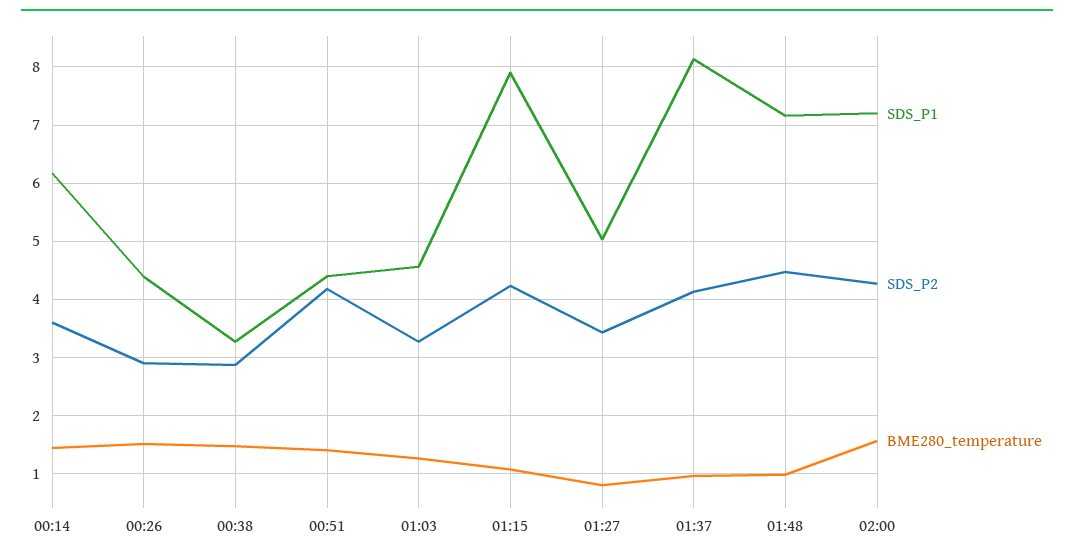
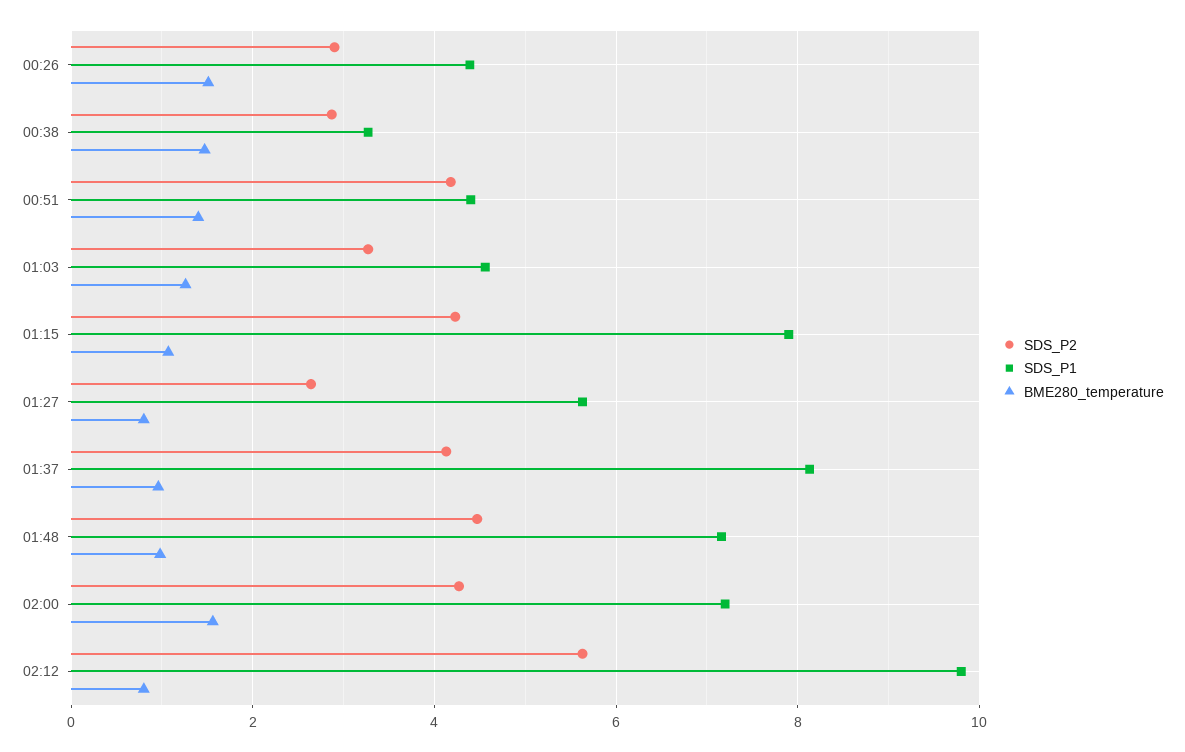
SDS_P1, 00:14: 6.2 -> none
SDS_P2, 00:14: 3.6 -> none
BME280_temperature, 00:14: 1.4 -> none
SDS_P1, 01:27: 5 -> 5.6
SDS_P2, 01:27: 3.4 -> 2.6
SDS_P2, 02:12: none -> 5.6
SDS_P1, 02:12: none -> 9.8
BME280_temperature, 02:12: none -> 0.8

